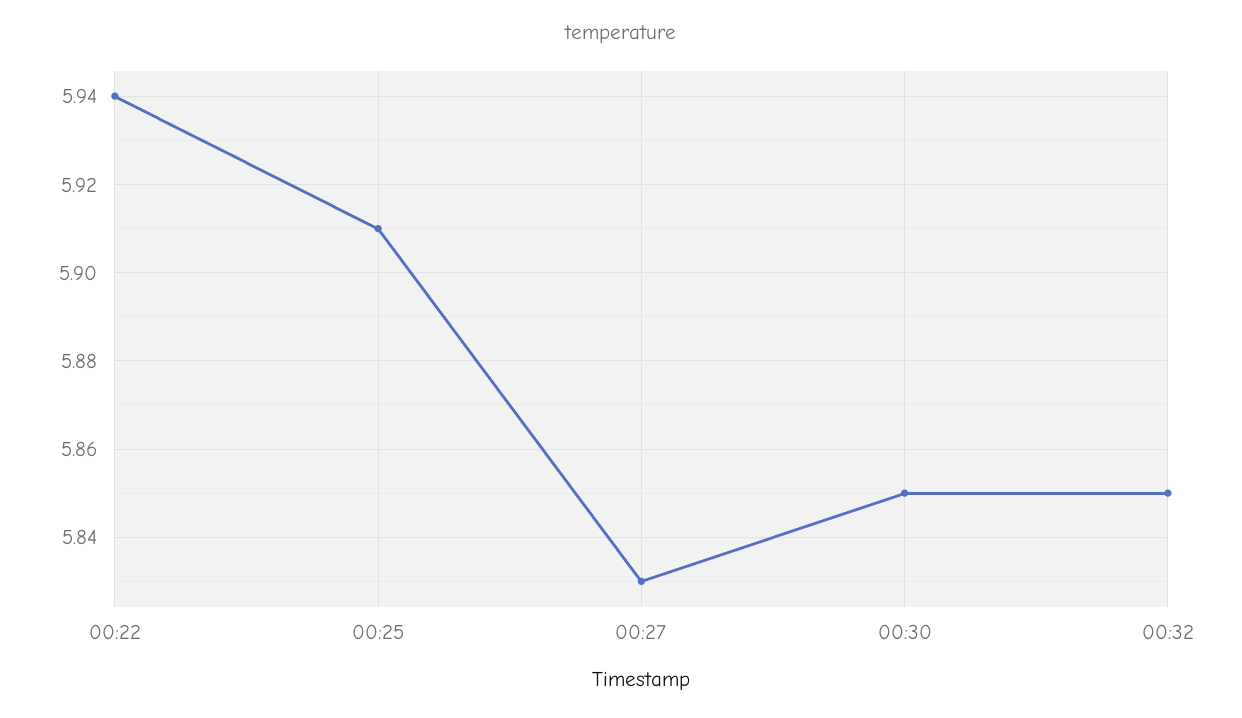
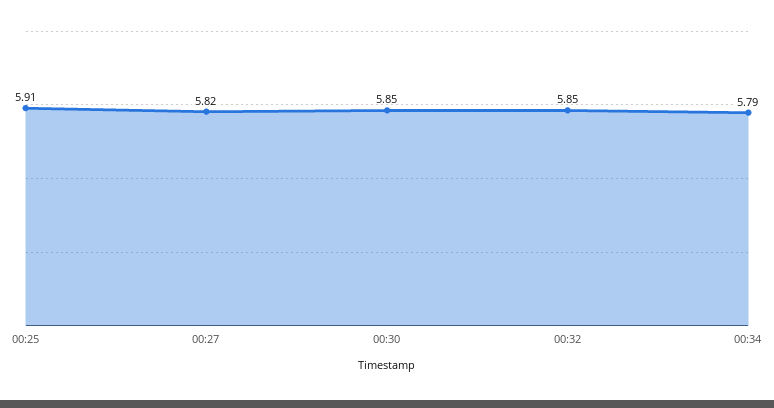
00:22: 5.94 -> none
00:27: 5.83 -> 5.82
00:34: none -> 5.79

